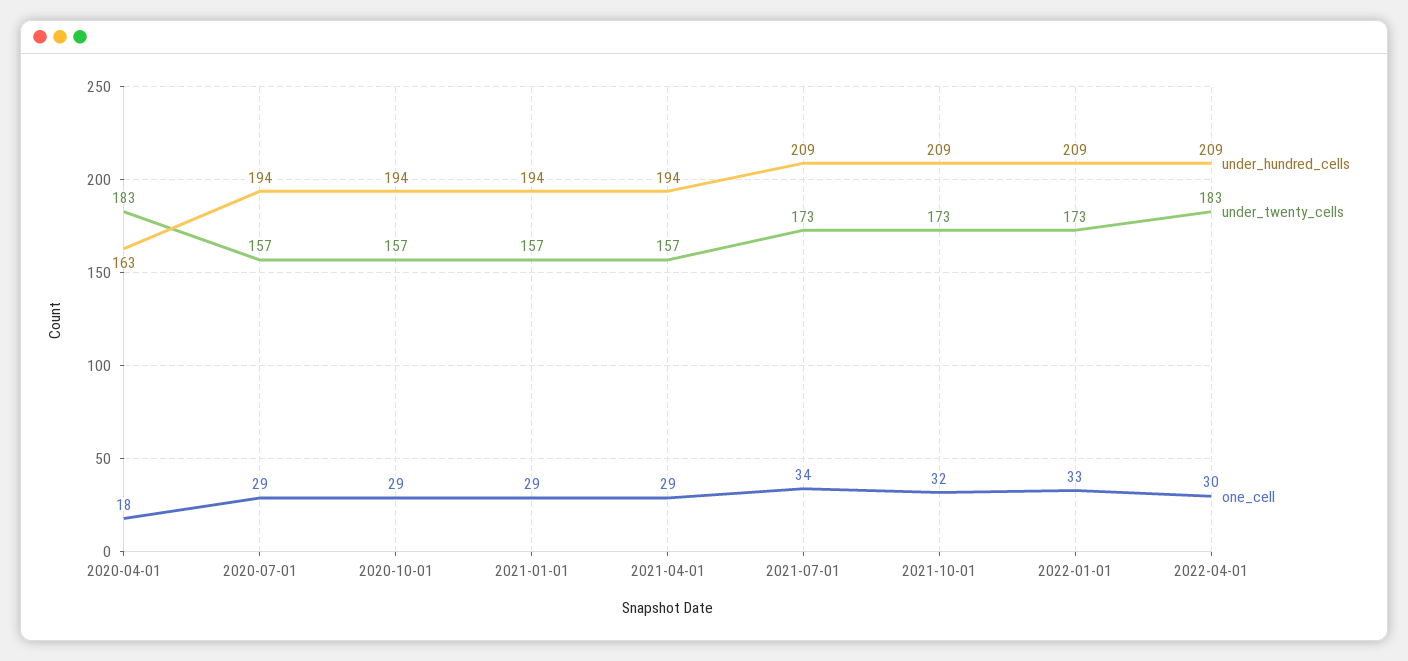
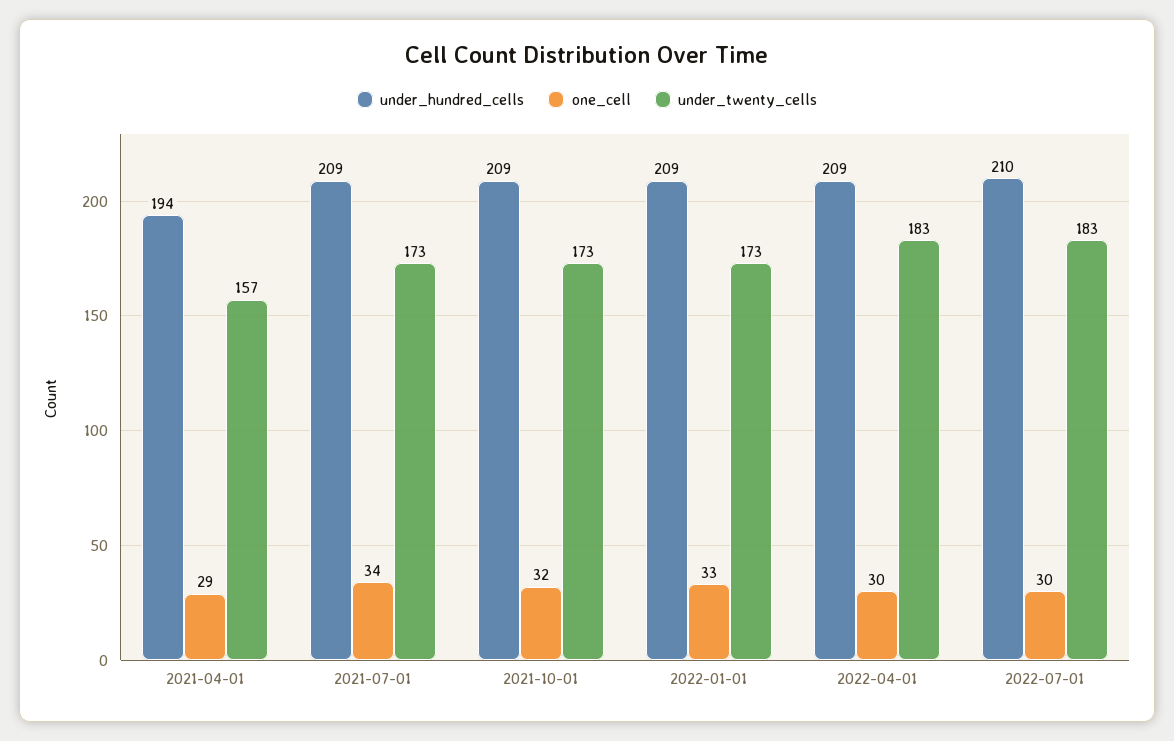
under_hundred_cells, 2020-04-01: 163 -> none
under_twenty_cells, 2020-04-01: 183 -> none
one_cell, 2020-04-01: 18 -> none
under_hundred_cells, 2020-07-01: 194 -> none
under_twenty_cells, 2020-07-01: 157 -> none
one_cell, 2020-07-01: 29 -> none
under_hundred_cells, 2020-10-01: 194 -> none
under_twenty_cells, 2020-10-01: 157 -> none
one_cell, 2020-10-01: 29 -> none
under_hundred_cells, 2021-01-01: 194 -> none
under_twenty_cells, 2021-01-01: 157 -> none
one_cell, 2021-01-01: 29 -> none
under_hundred_cells, 2022-07-01: none -> 210
one_cell, 2022-07-01: none -> 30
under_twenty_cells, 2022-07-01: none -> 183

